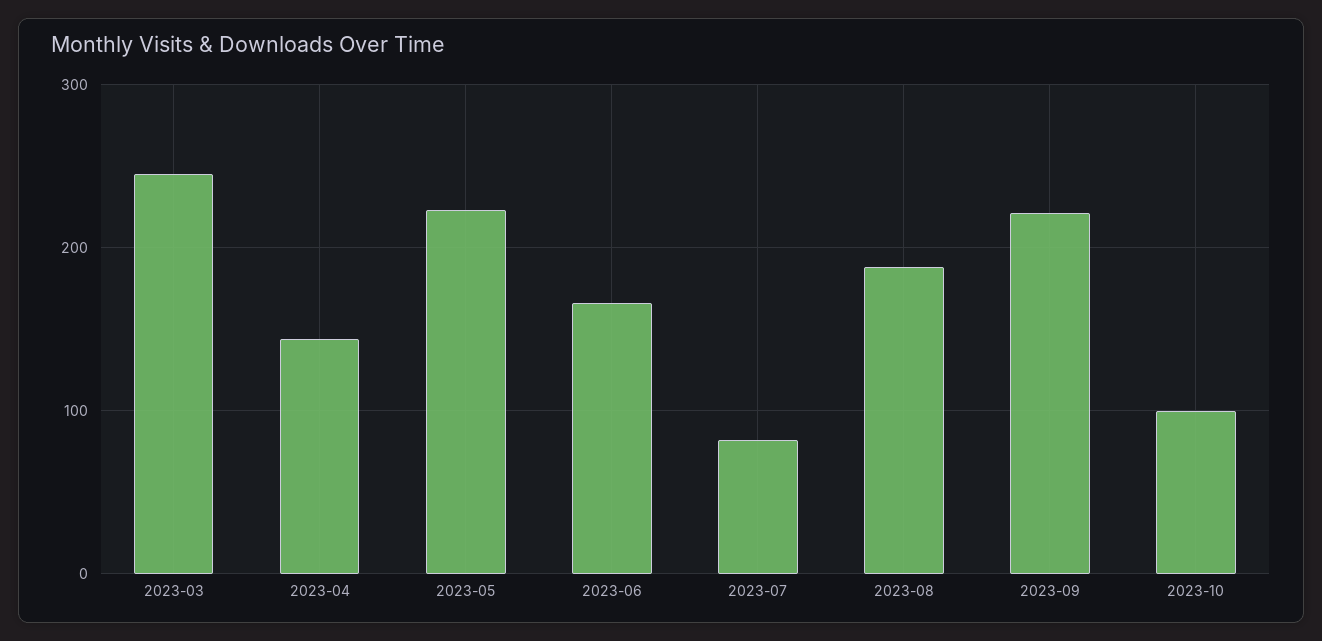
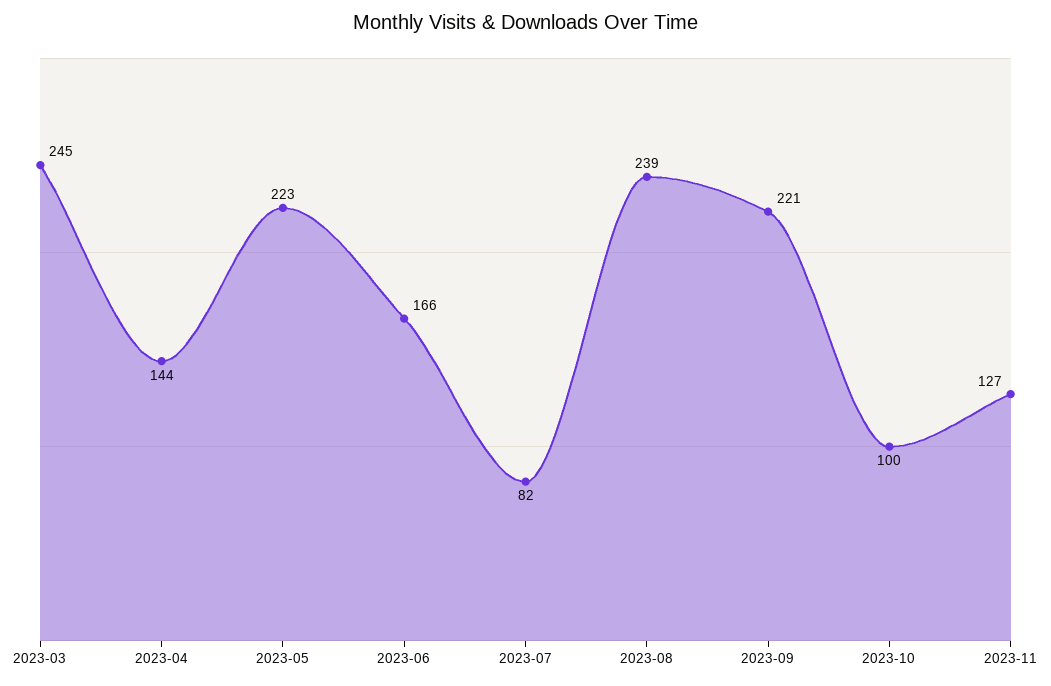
2023-08: 190 -> 239
2023-11: none -> 127

